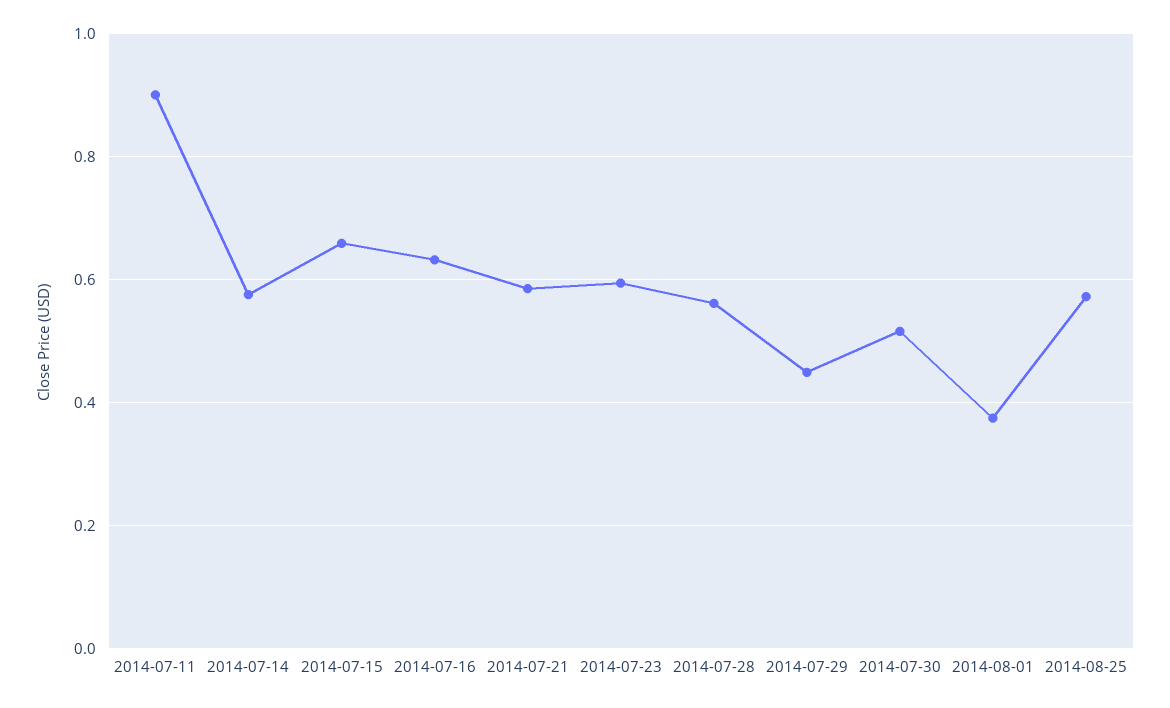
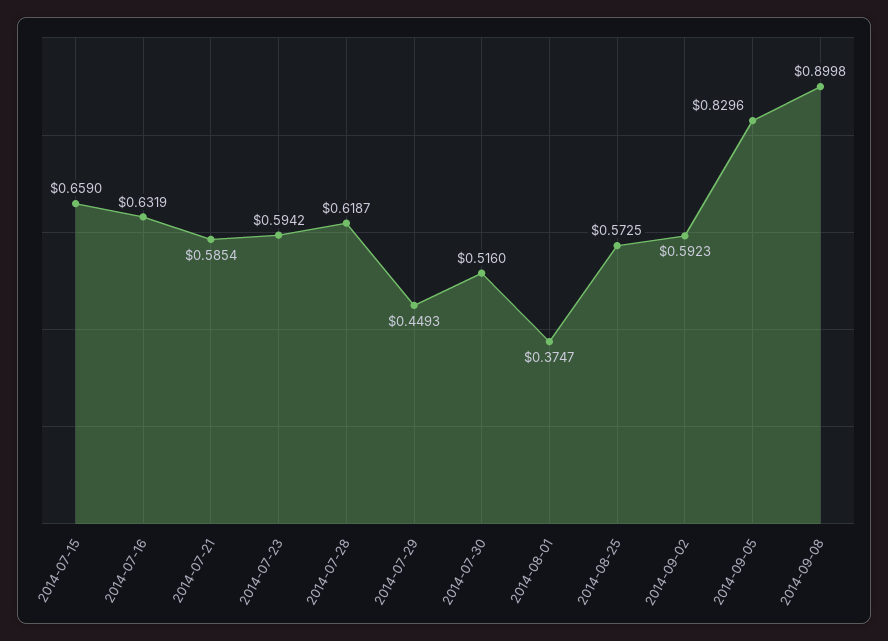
2014-07-11: 0.9 -> none
2014-07-14: 0.58 -> none
2014-07-28: 0.56 -> 0.6187
2014-09-02: none -> 0.5923
2014-09-05: none -> 0.8296
2014-09-08: none -> 0.8998

